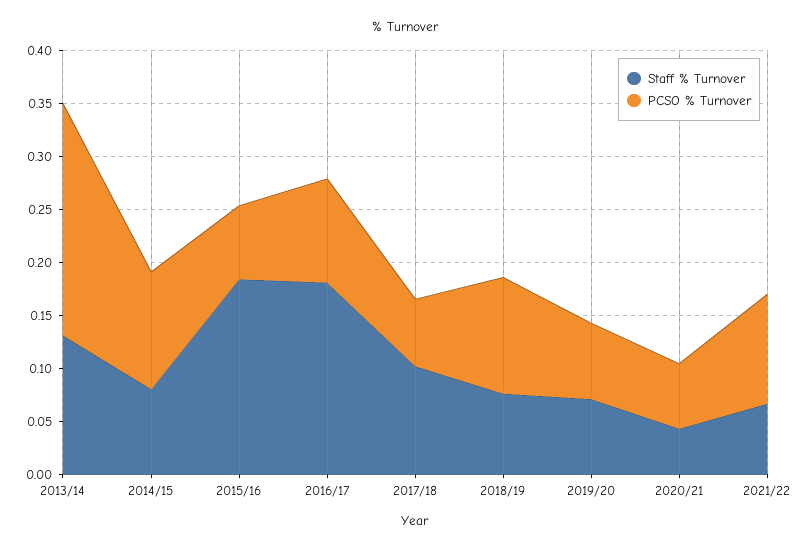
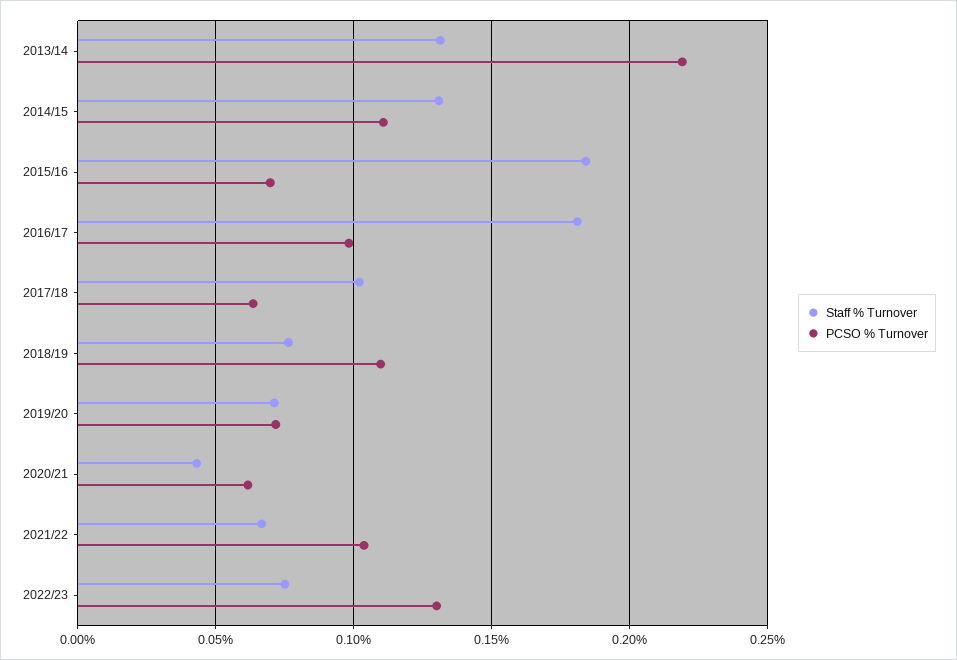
Staff % Turnover, 2014/15: 0.08 -> 0.13
Staff % Turnover, 2022/23: none -> 0.075
PCSO % Turnover, 2022/23: none -> 0.13

